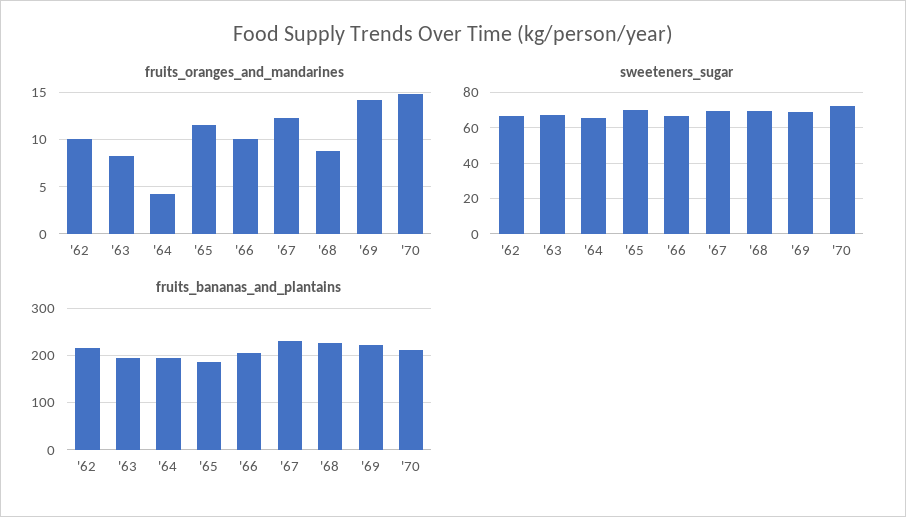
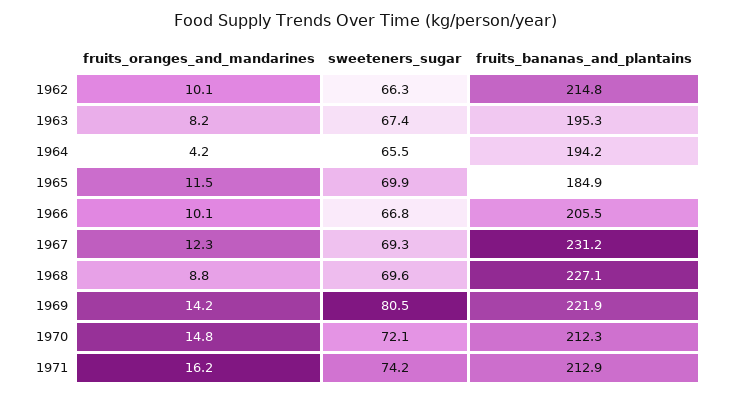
sweeteners_sugar, '69: 70 -> 80.5
fruits_oranges_and_mandarines, 1971: none -> 16.2
sweeteners_sugar, 1971: none -> 74.2
fruits_bananas_and_plantains, 1971: none -> 212.9

